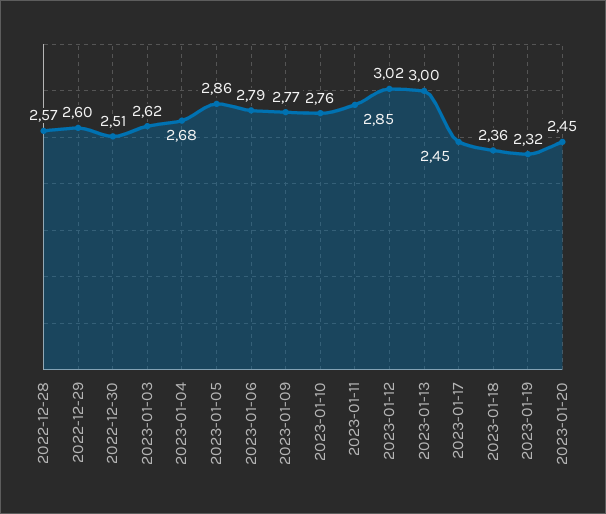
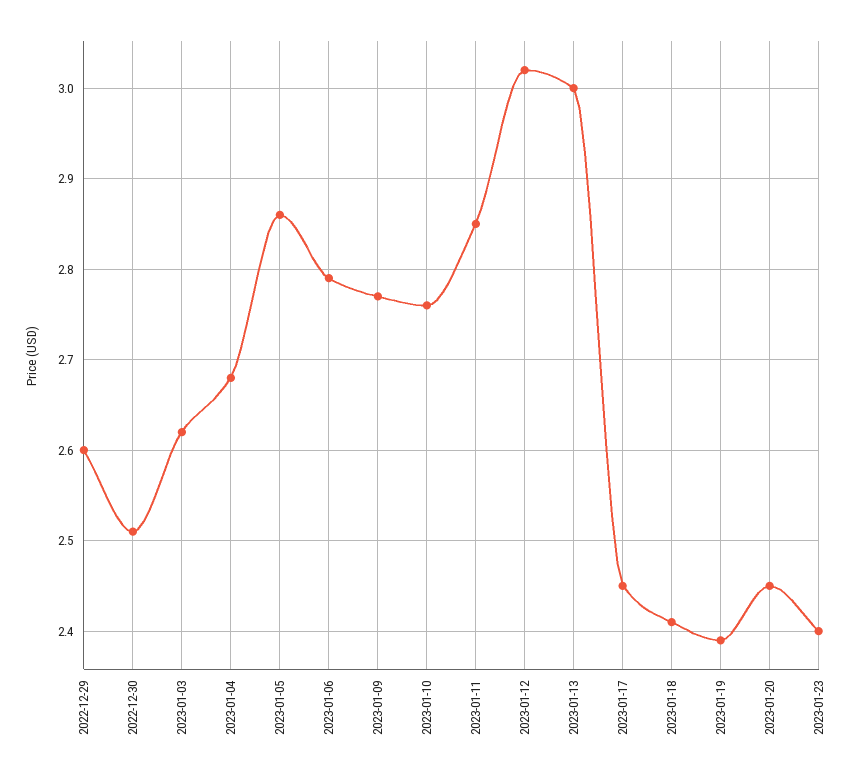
2022-12-28: 2.57 -> none
2023-01-18: 2.36 -> 2.41
2023-01-19: 2.32 -> 2.39
2023-01-23: none -> 2.4

